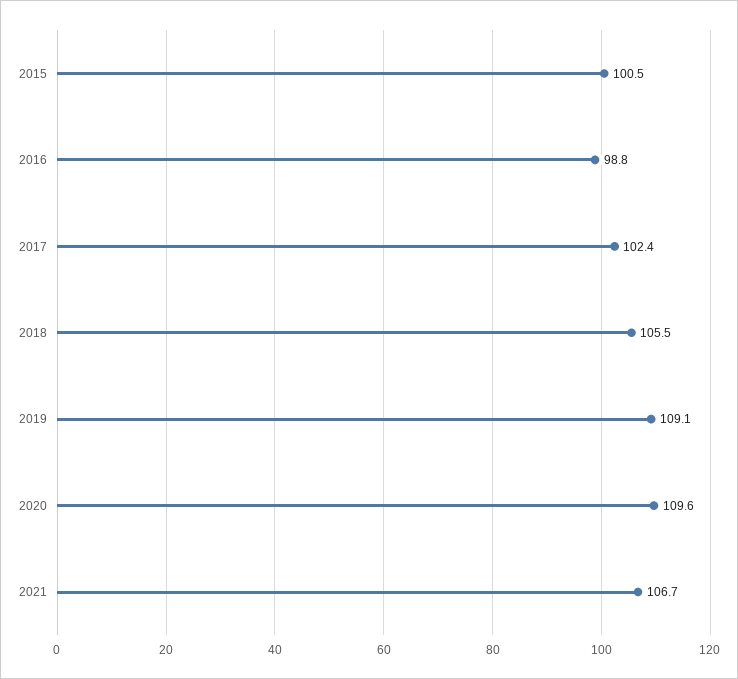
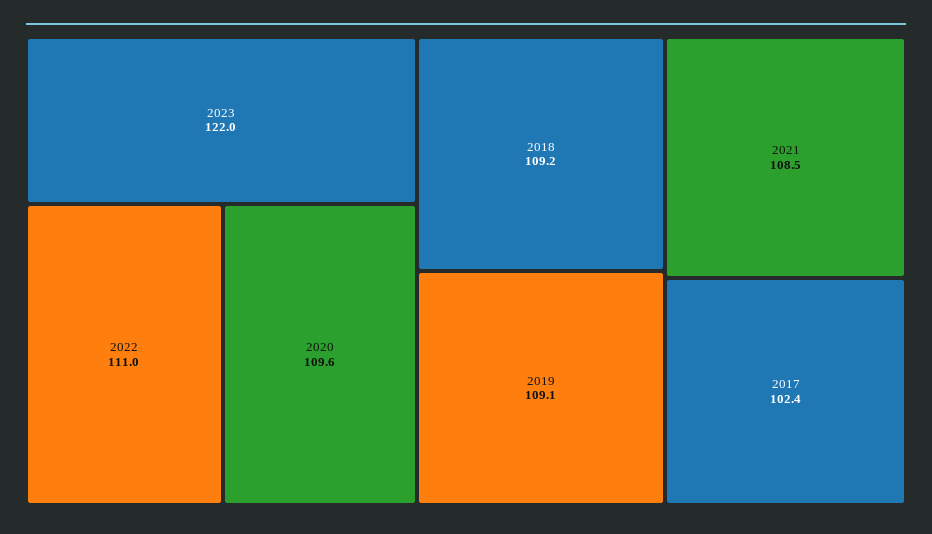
2015: 100.5 -> none
2016: 98.8 -> none
2018: 105.5 -> 109.2
2021: 106.7 -> 108.5
2023: none -> 122
2022: none -> 111

